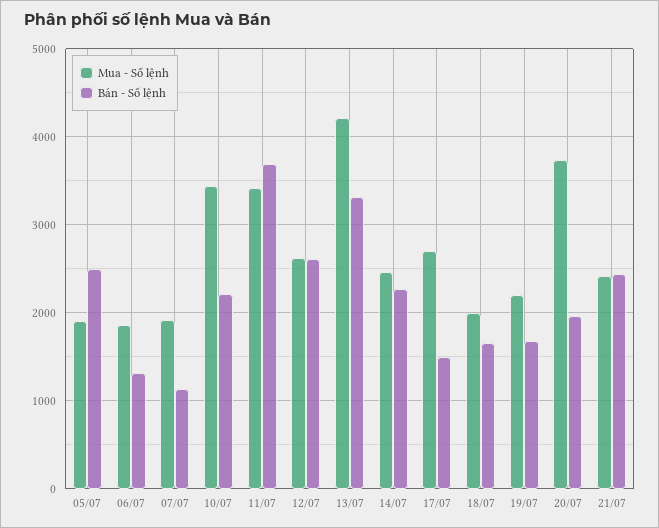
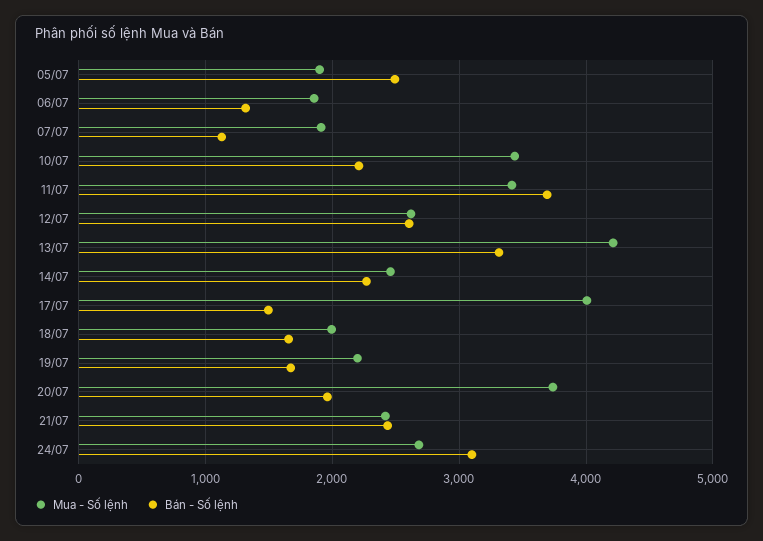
Mua - Số lệnh, 17/07: 2700 -> 4000
Mua - Số lệnh, 24/07: none -> 2700
Bán - Số lệnh, 24/07: none -> 3100

